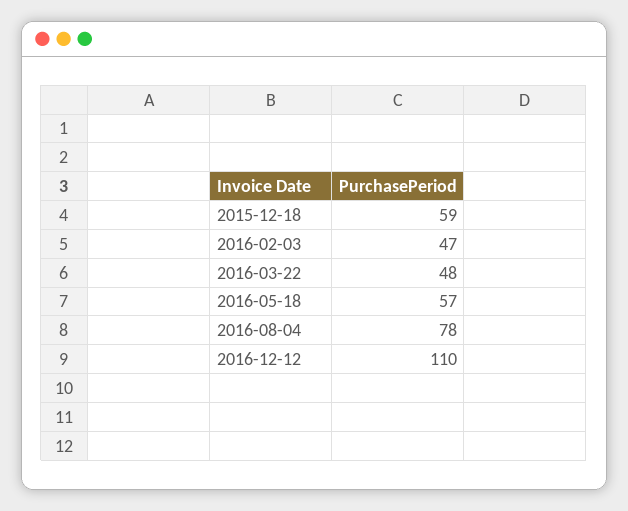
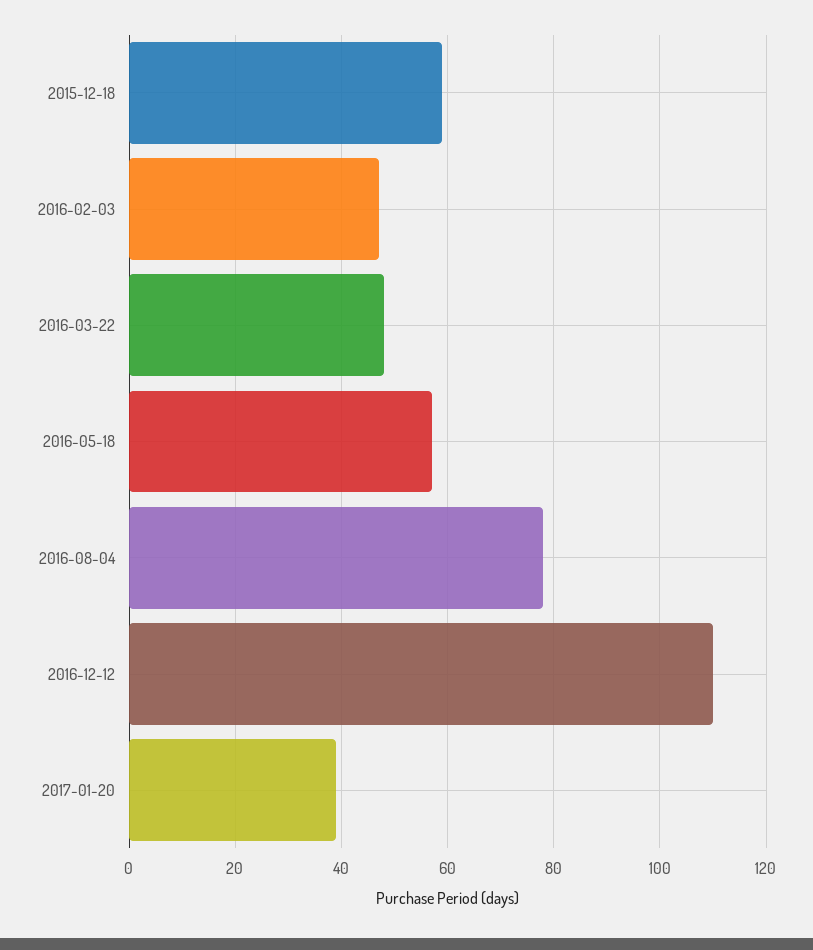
2017-01-20: none -> 40

